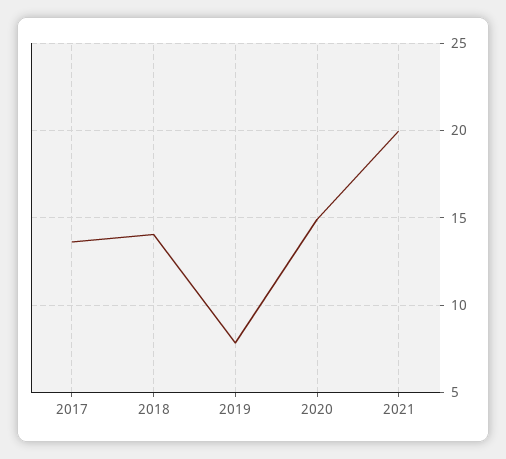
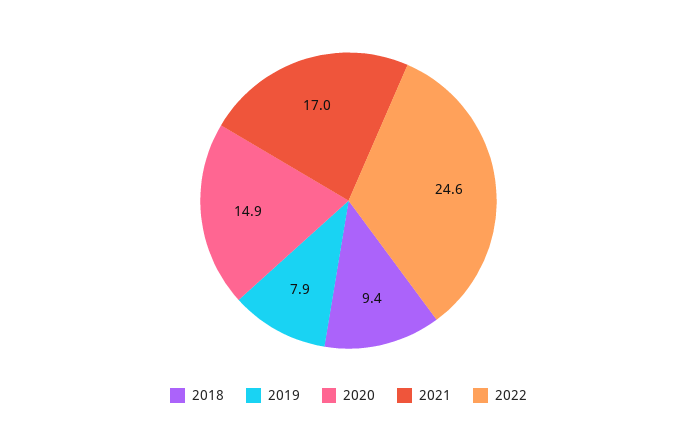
2017: 13.5 -> none
2018: 14 -> 9.4
2021: 20 -> 17
2022: none -> 24.6

